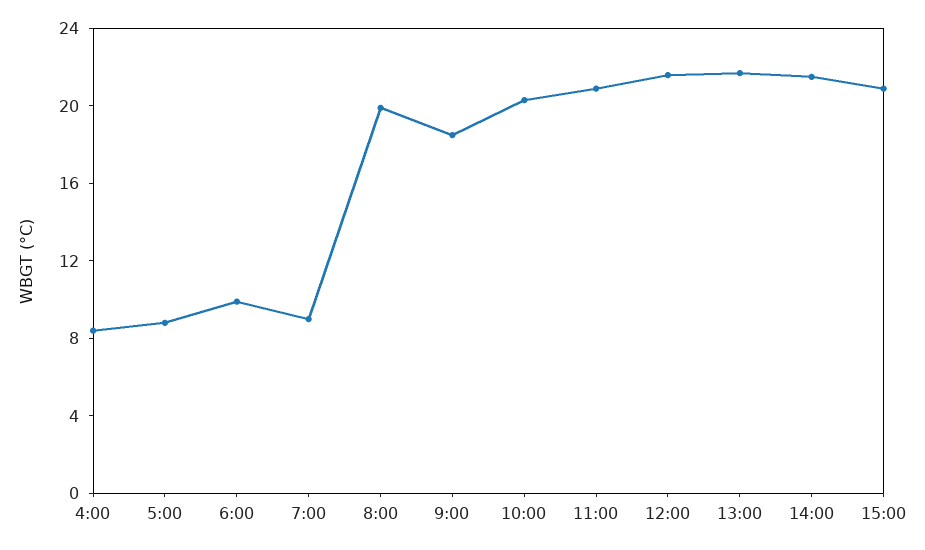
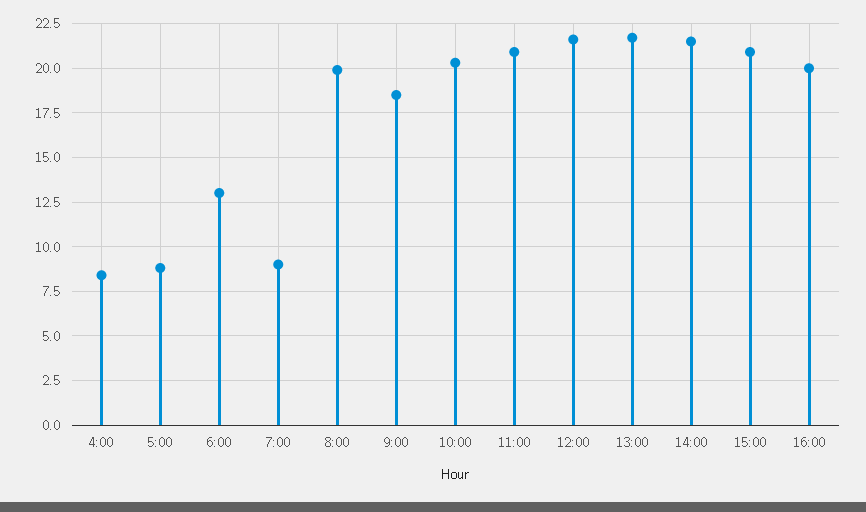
6:00: 10 -> 13
16:00: none -> 20

